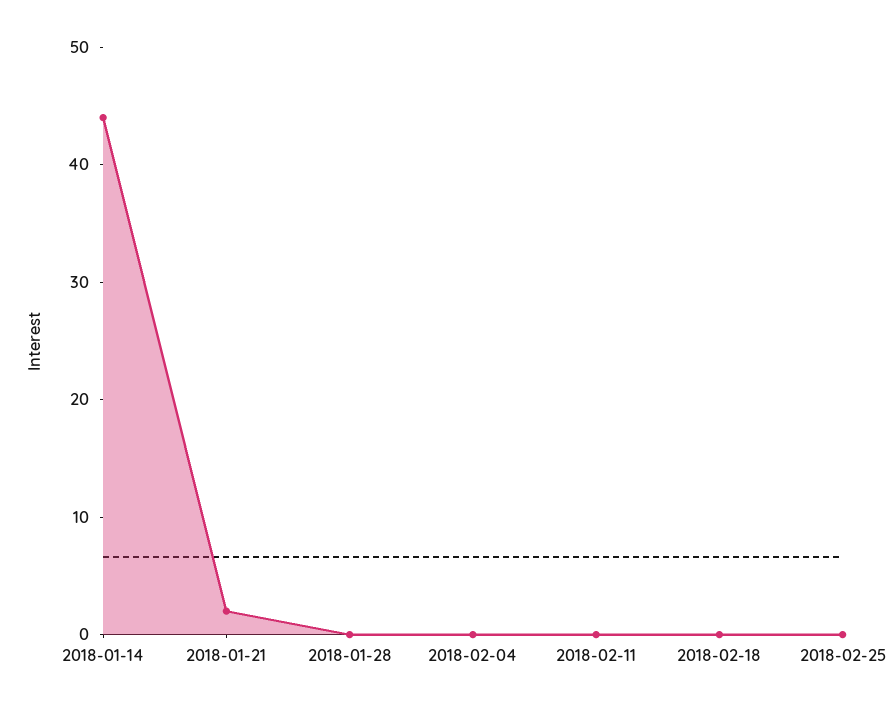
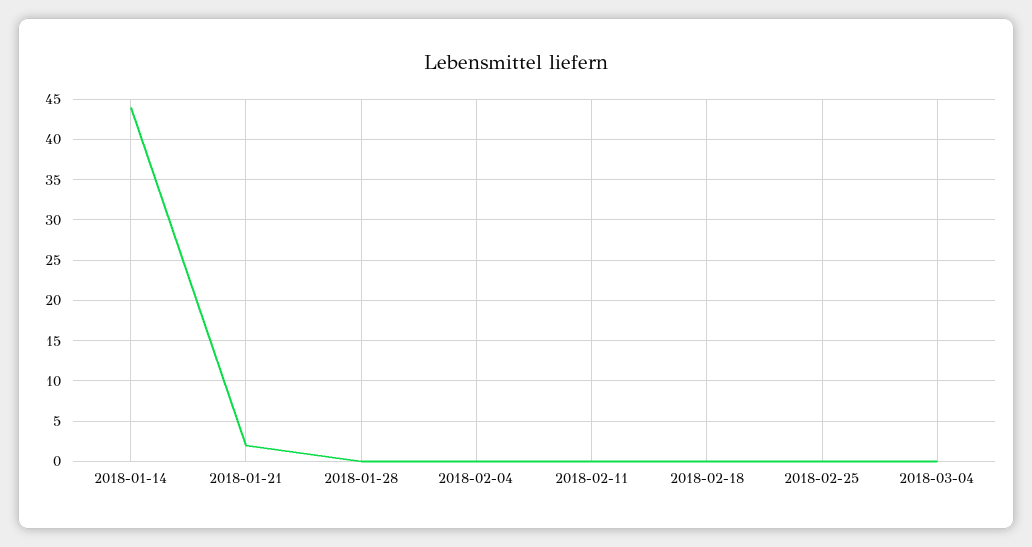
2018-03-04: none -> 0

